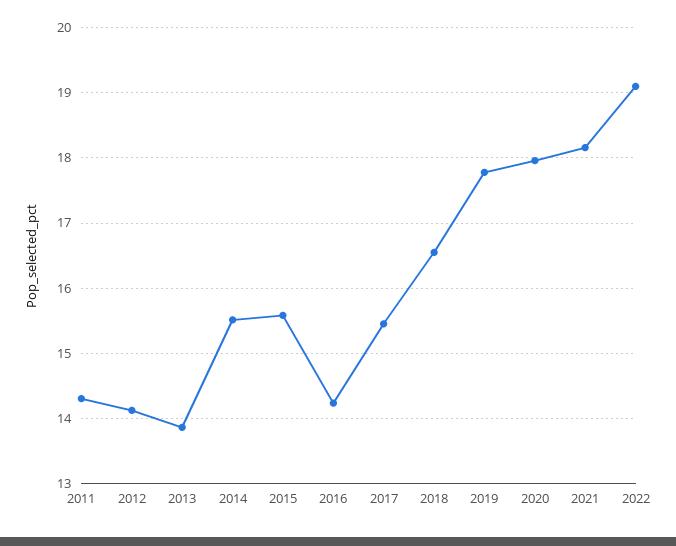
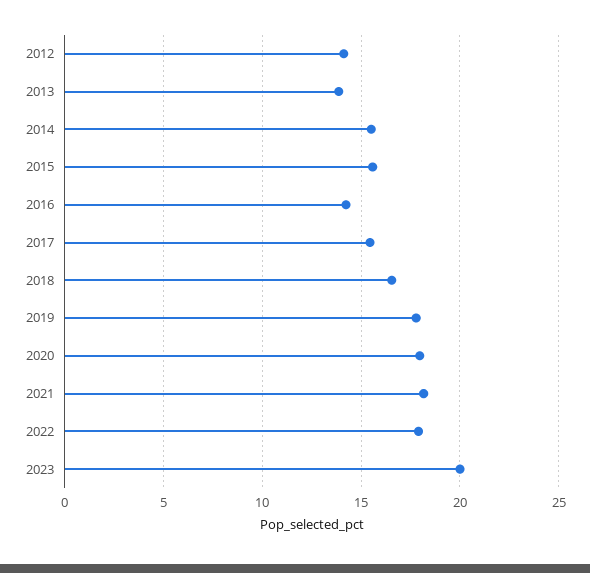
2011: 14.3 -> none
2022: 19.1 -> 18
2023: none -> 20

